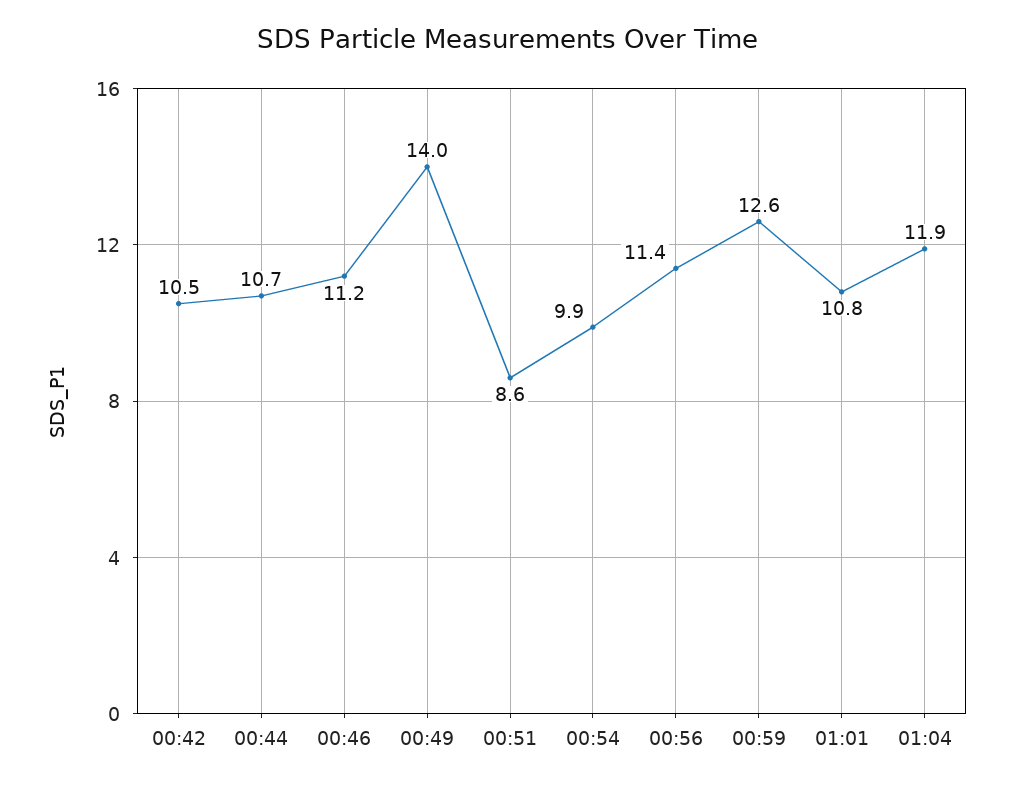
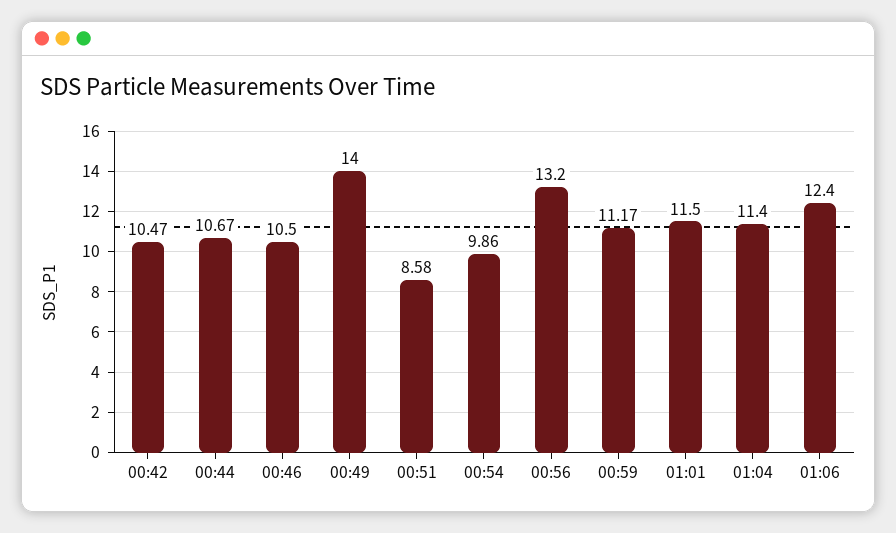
00:46: 11.2 -> 10.5
00:56: 11.4 -> 13.2
00:59: 12.6 -> 11.17
01:01: 10.8 -> 11.5
01:04: 11.9 -> 11.4
01:06: none -> 12.4

